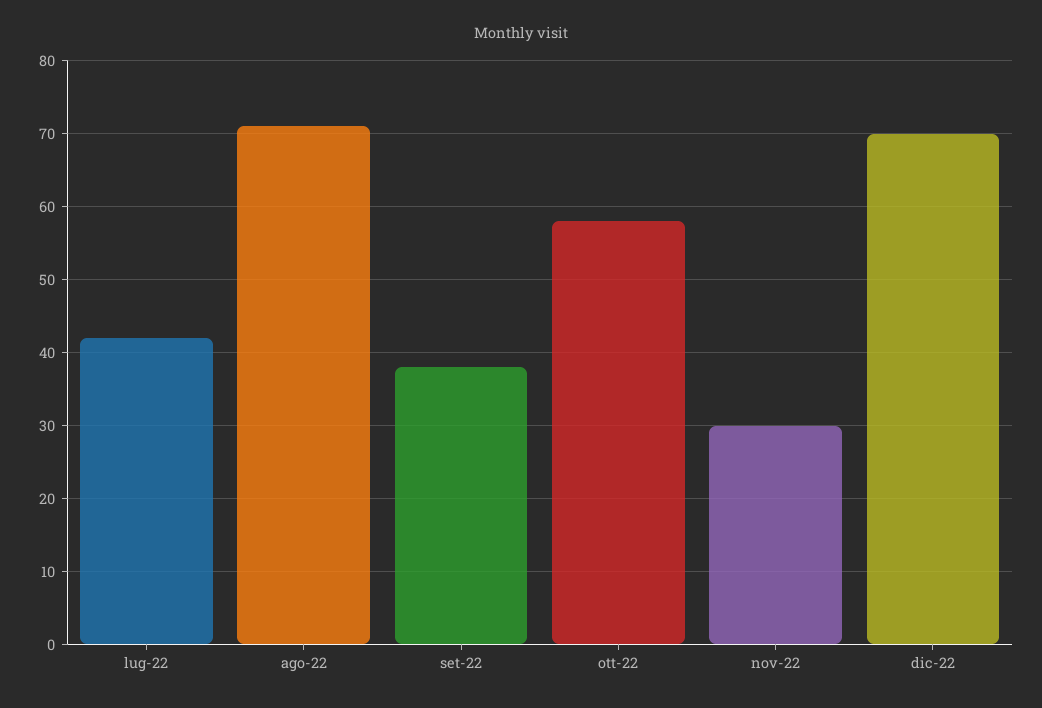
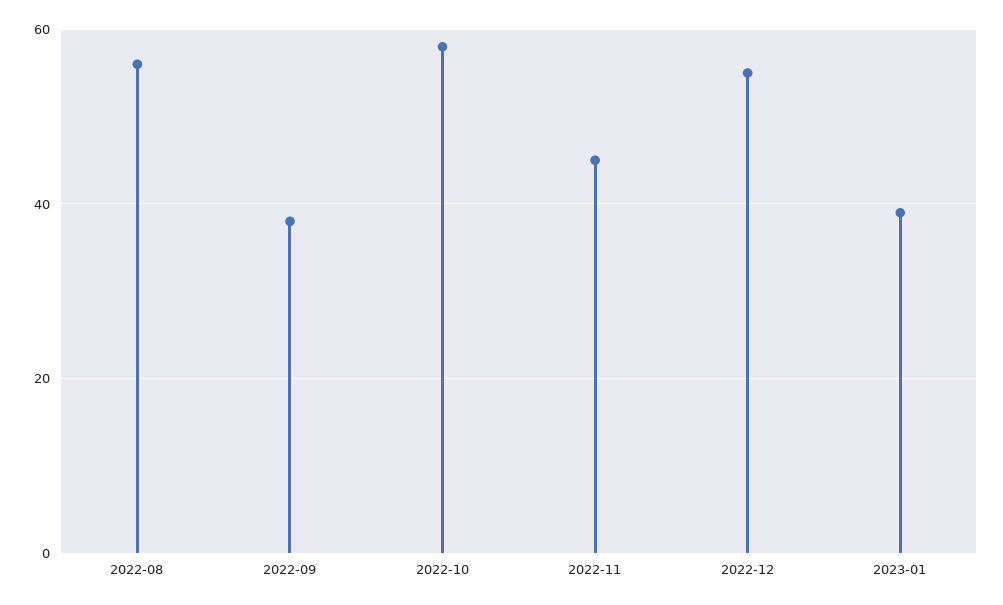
lug-22: 42 -> none
ago-22: 71 -> 55
nov-22: 30 -> 45
dic-22: 70 -> 55
2023-01: none -> 40

